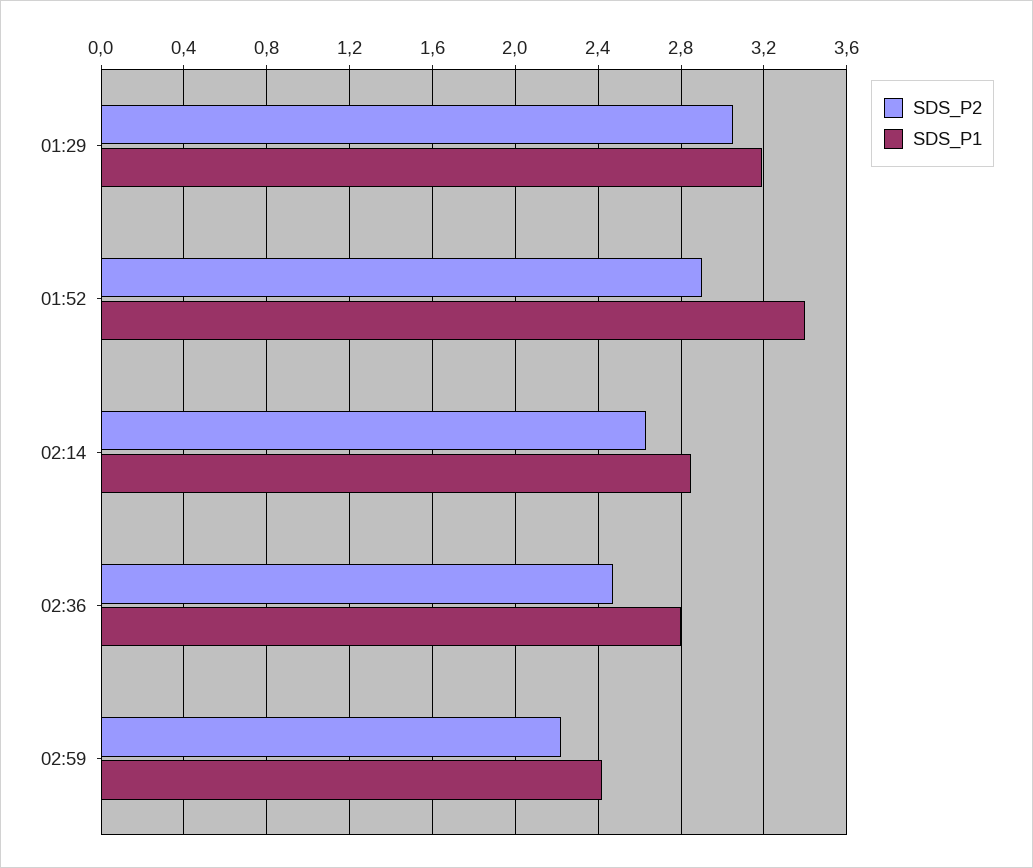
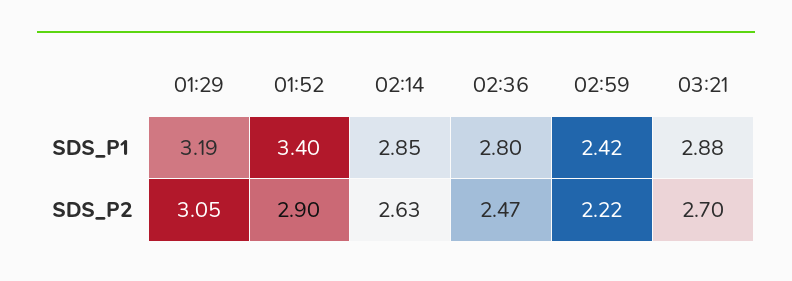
SDS_P1, 03:21: none -> 2.88
SDS_P2, 03:21: none -> 2.7

